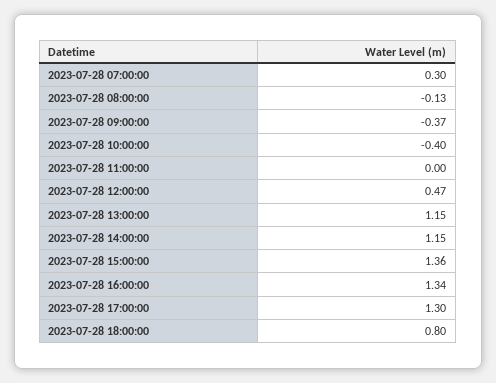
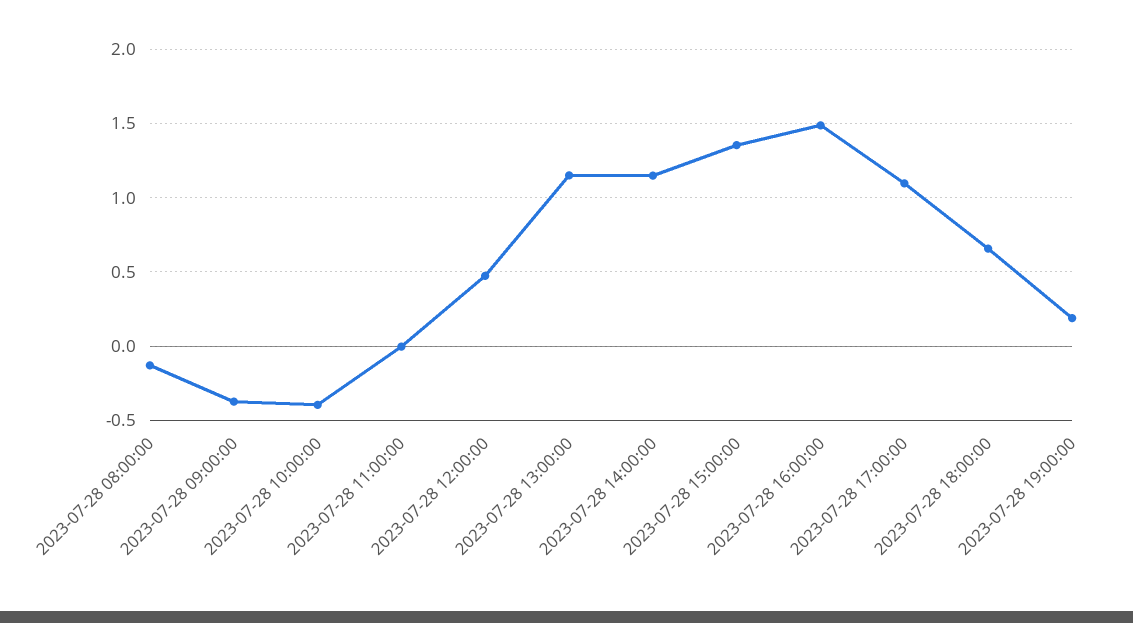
2023-07-28 07:00:00: 0.3 -> none
2023-07-28 16:00:00: 1.34 -> 1.5
2023-07-28 17:00:00: 1.3 -> 1.1
2023-07-28 18:00:00: 0.8 -> 0.65
2023-07-28 19:00:00: none -> 0.2

